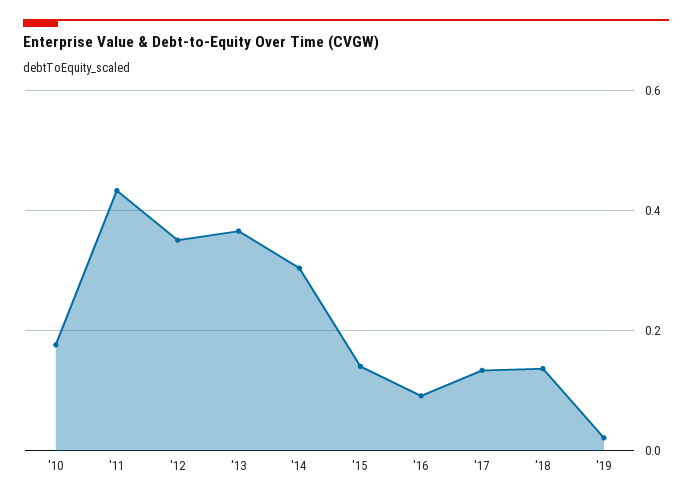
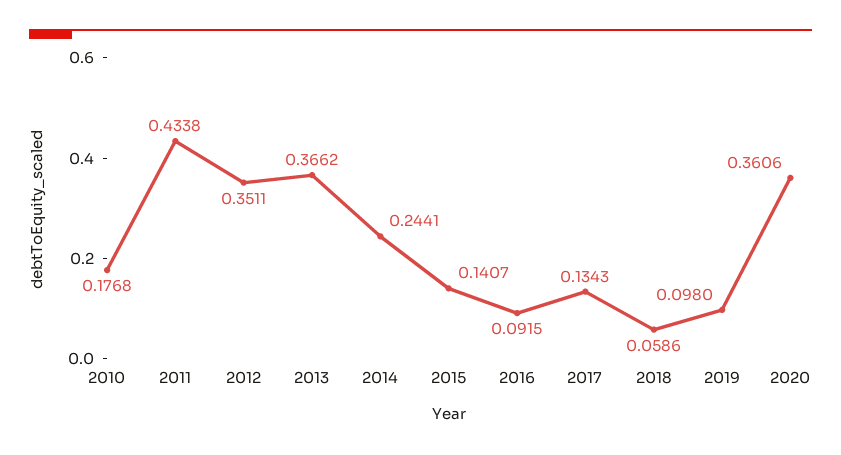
'14: 0.3 -> 0.2441
'18: 0.14 -> 0.0586
'19: 0.02 -> 0.098
2020: none -> 0.3606

